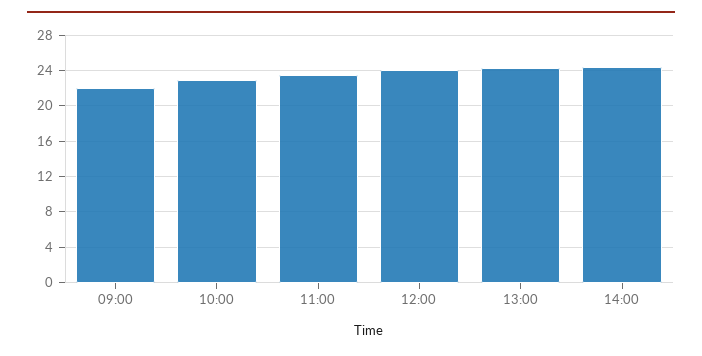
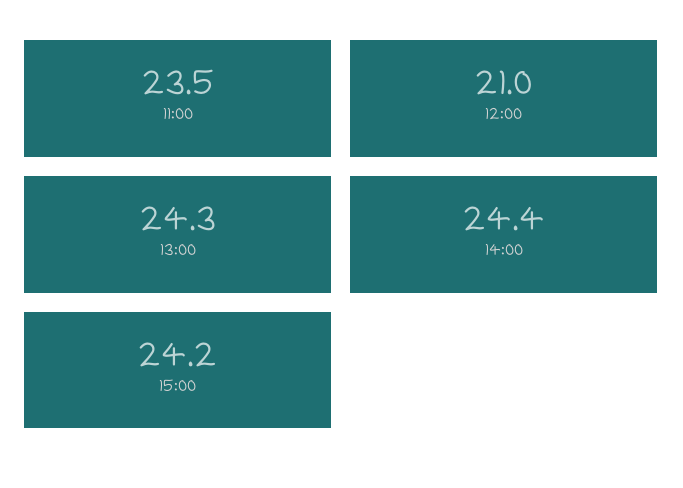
09:00: 22 -> none
10:00: 23 -> none
12:00: 24 -> 21
15:00: none -> 24.2

